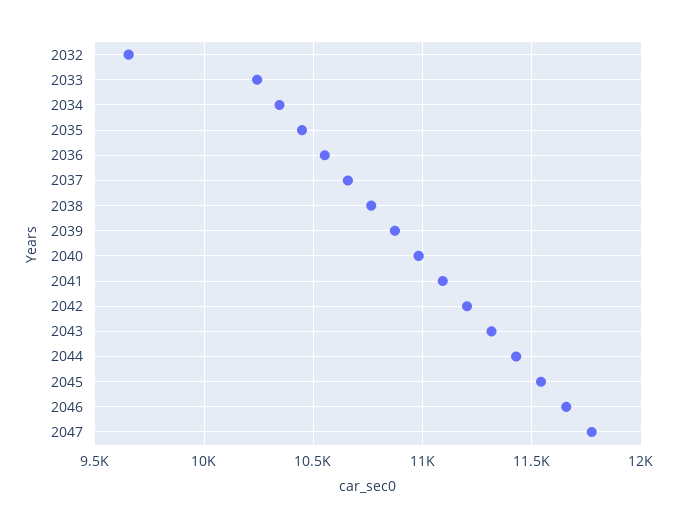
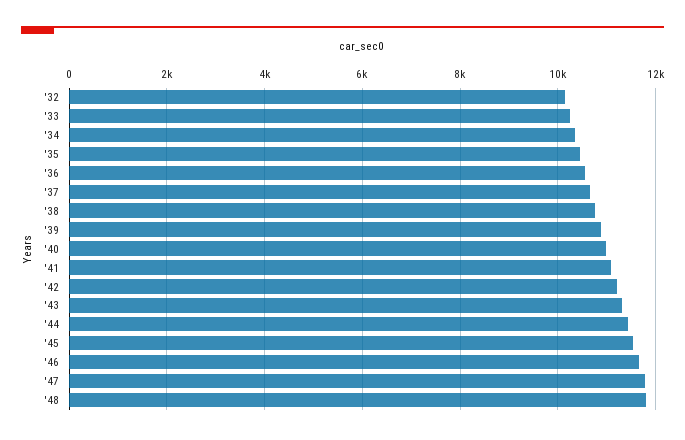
2032: 9650 -> 10200
'48: none -> 11800

